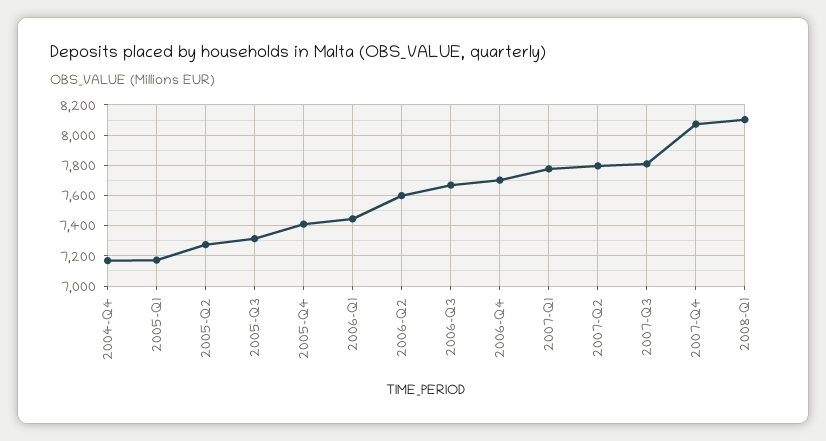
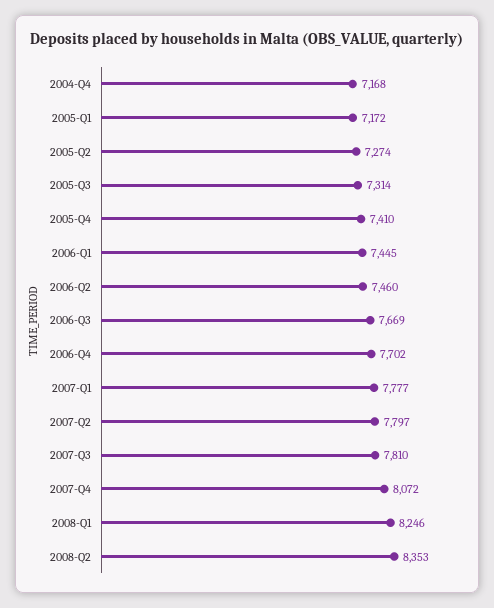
2006-Q2: 7600 -> 7460
2008-Q1: 8100 -> 8246
2008-Q2: none -> 8353

